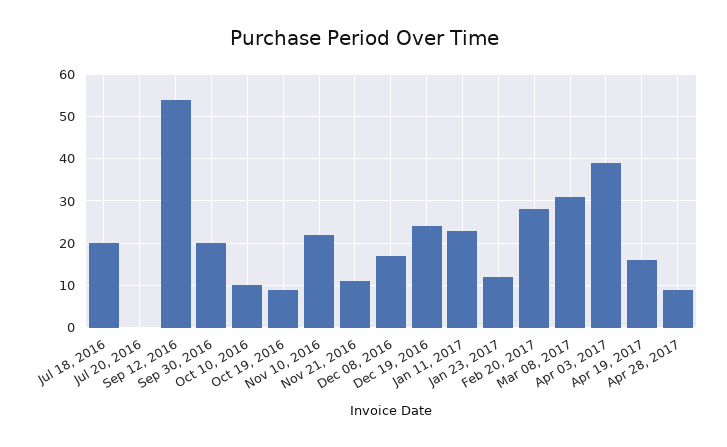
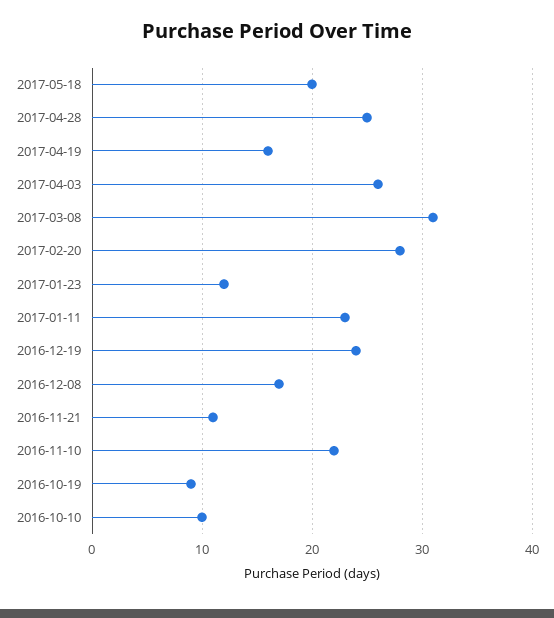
Jul 18, 2016: 20 -> none
Jul 20, 2016: 0 -> none
Sep 12, 2016: 55 -> none
Sep 30, 2016: 20 -> none
Apr 03, 2017: 40 -> 26
Apr 28, 2017: 10 -> 25
2017-05-18: none -> 20

